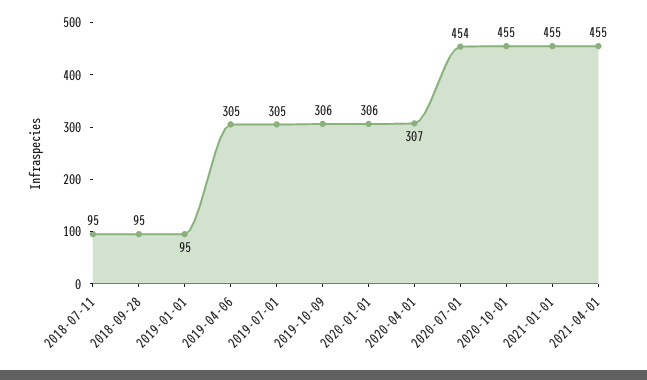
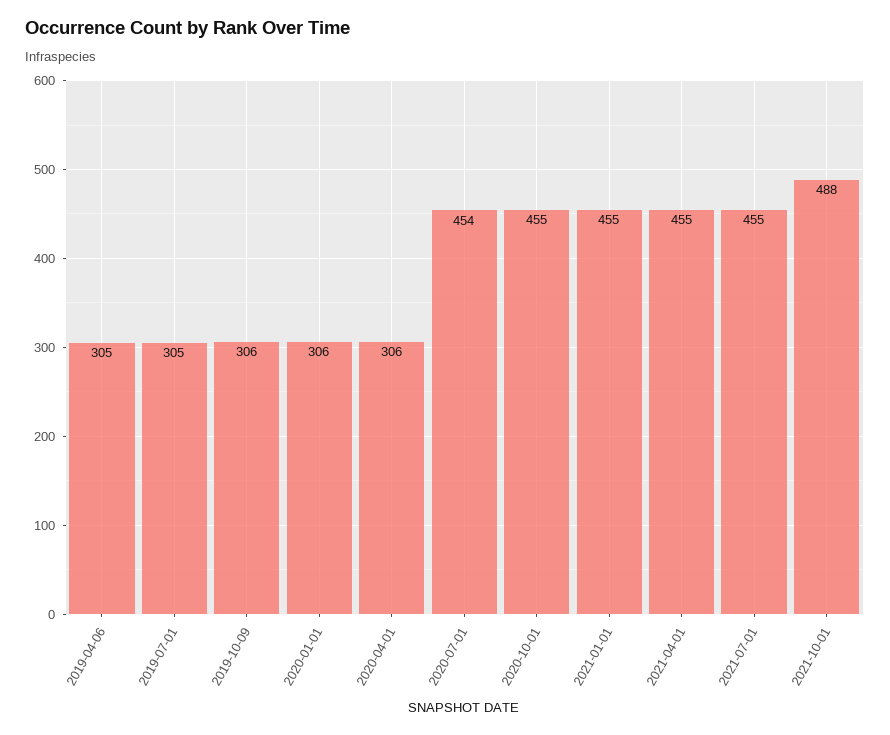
2018-07-11: 95 -> none
2018-09-28: 95 -> none
2019-01-01: 95 -> none
2020-04-01: 307 -> 306
2021-07-01: none -> 455
2021-10-01: none -> 488

